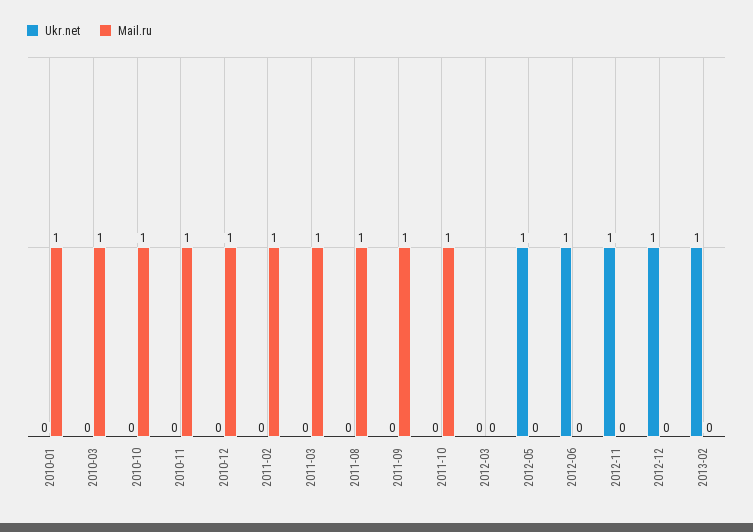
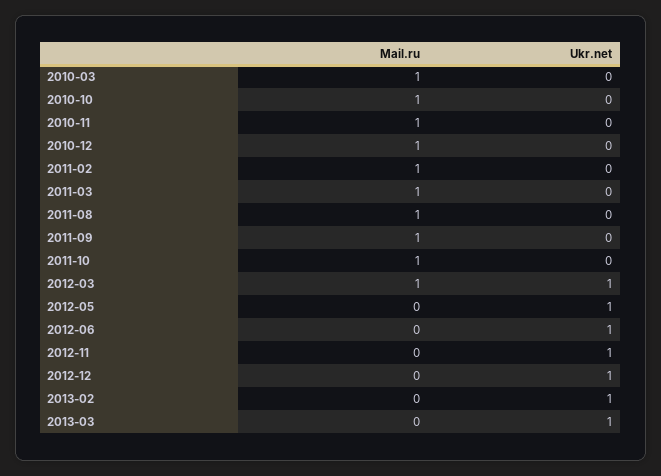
Ukr.net, 2010-01: 0 -> none
Mail.ru, 2010-01: 1 -> none
Ukr.net, 2012-03: 0 -> 1
Mail.ru, 2012-03: 0 -> 1
Mail.ru, 2013-03: none -> 0
Ukr.net, 2013-03: none -> 1

